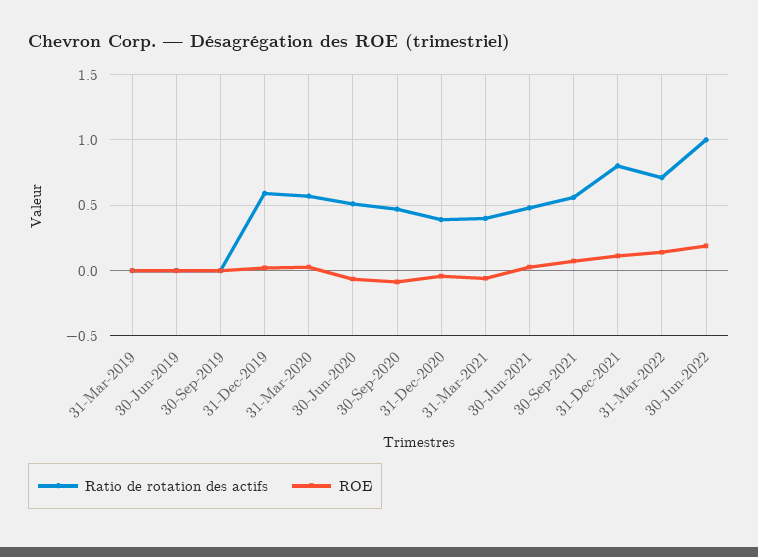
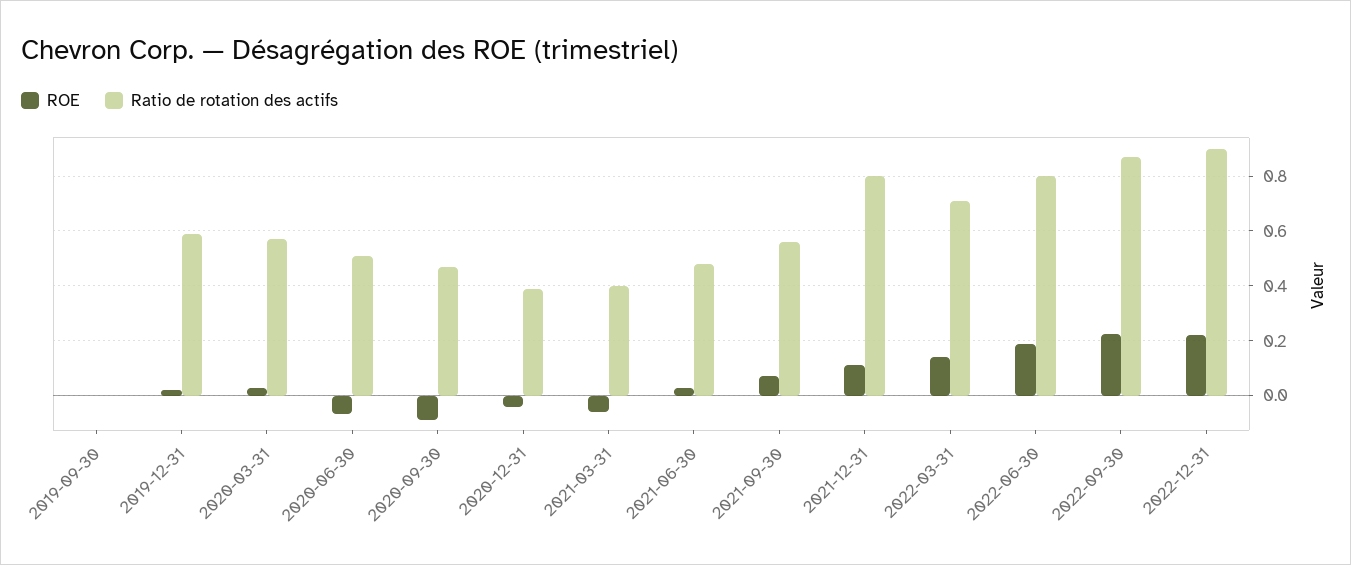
Ratio de rotation des actifs, 31-Mar-2019: 0 -> none
ROE, 31-Mar-2019: 0 -> none
Ratio de rotation des actifs, 30-Jun-2019: 0 -> none
ROE, 30-Jun-2019: 0 -> none
Ratio de rotation des actifs, 30-Jun-2022: 1 -> 0.8
ROE, 2022-09-30: none -> 0.225
Ratio de rotation des actifs, 2022-09-30: none -> 0.875
ROE, 2022-12-31: none -> 0.225
Ratio de rotation des actifs, 2022-12-31: none -> 0.9

